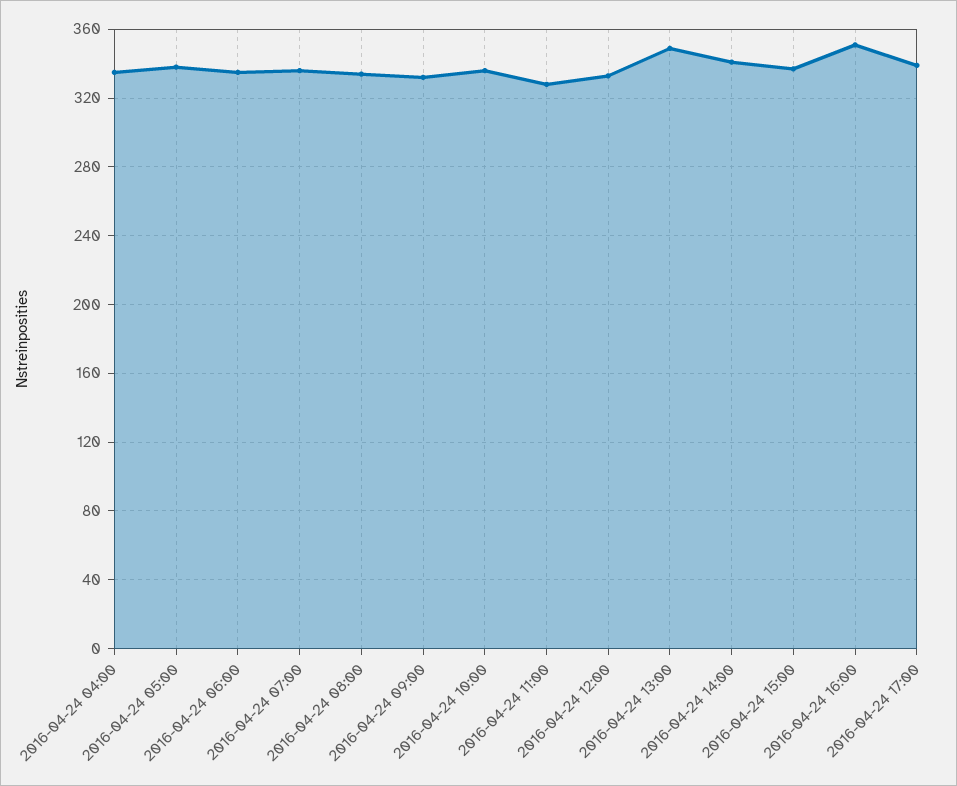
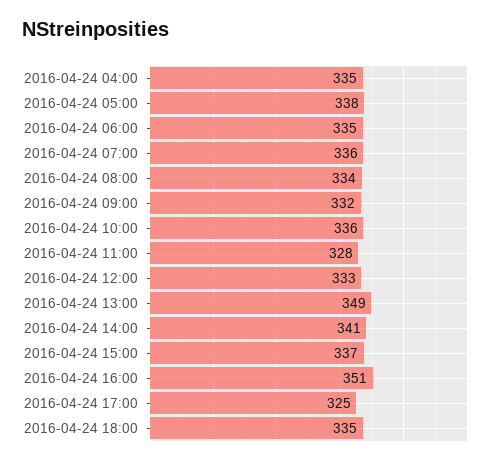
2016-04-24 17:00: 340 -> 325
2016-04-24 18:00: none -> 335

